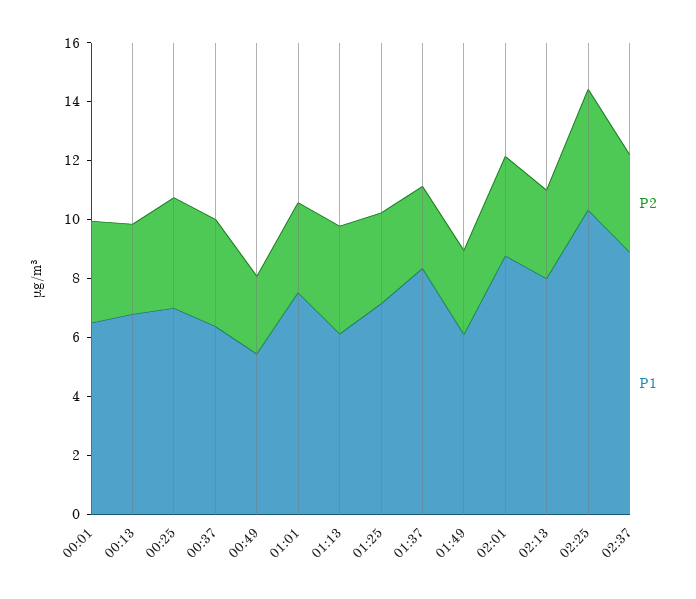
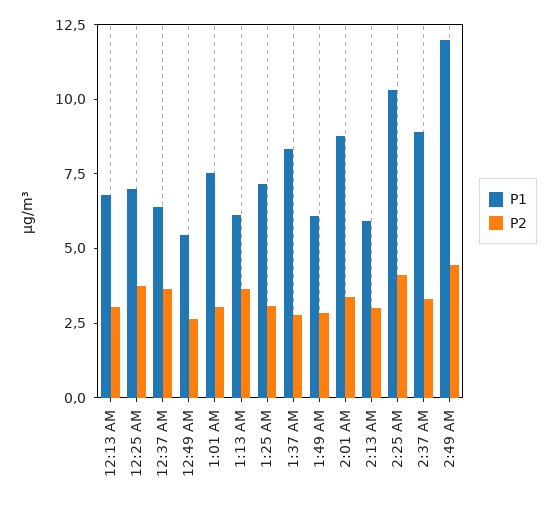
P2, 00:01: 3.5 -> none
P1, 00:01: 6.5 -> none
P1, 02:13: 8 -> 6
P1, 2:49 AM: none -> 12
P2, 2:49 AM: none -> 4.5

